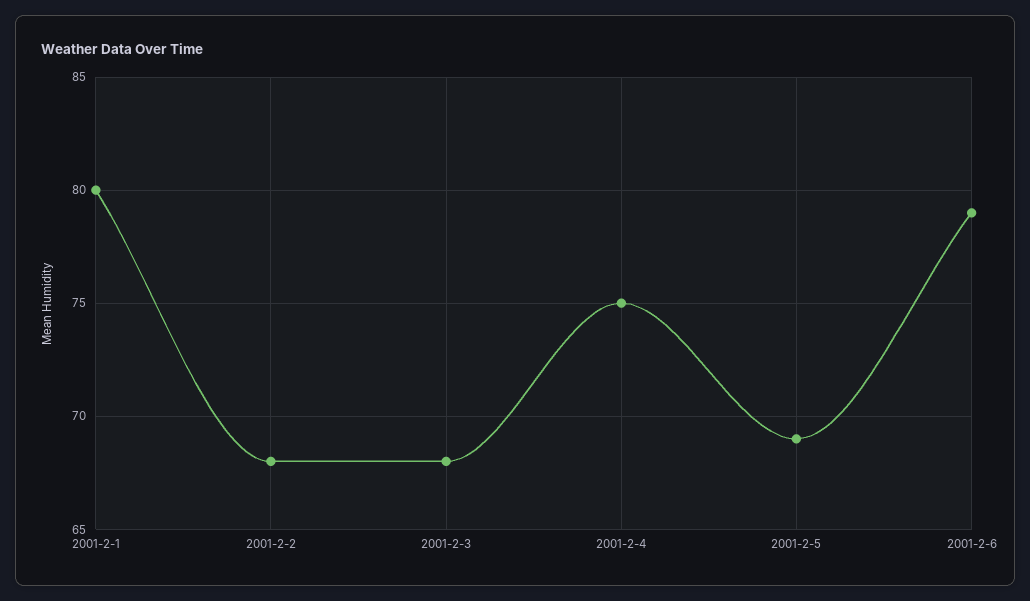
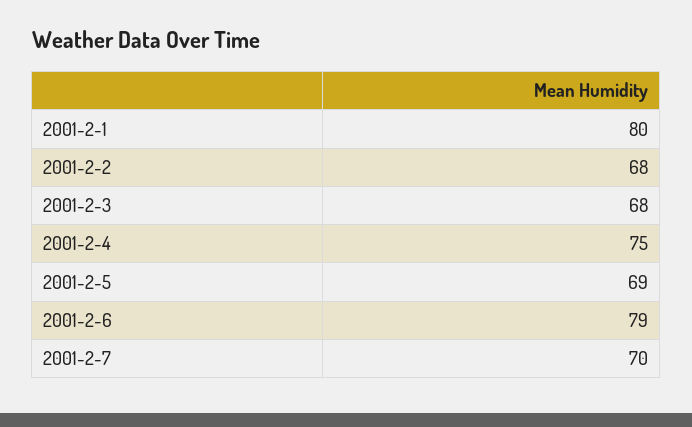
2001-2-7: none -> 70

